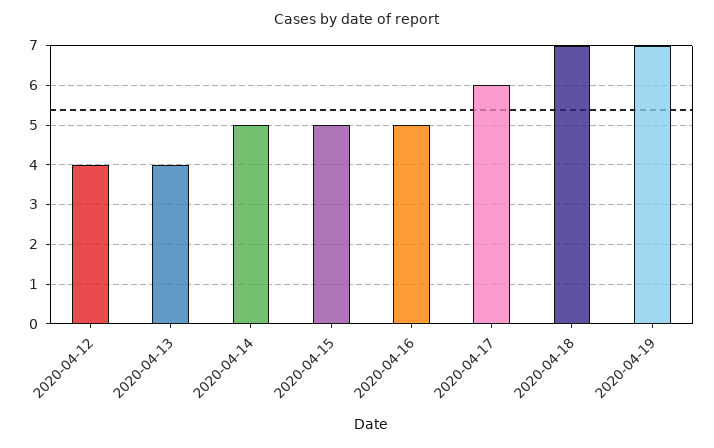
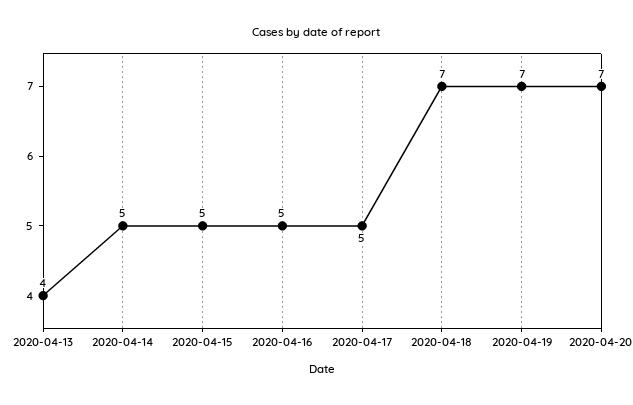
2020-04-12: 4 -> none
2020-04-17: 6 -> 5
2020-04-20: none -> 7

